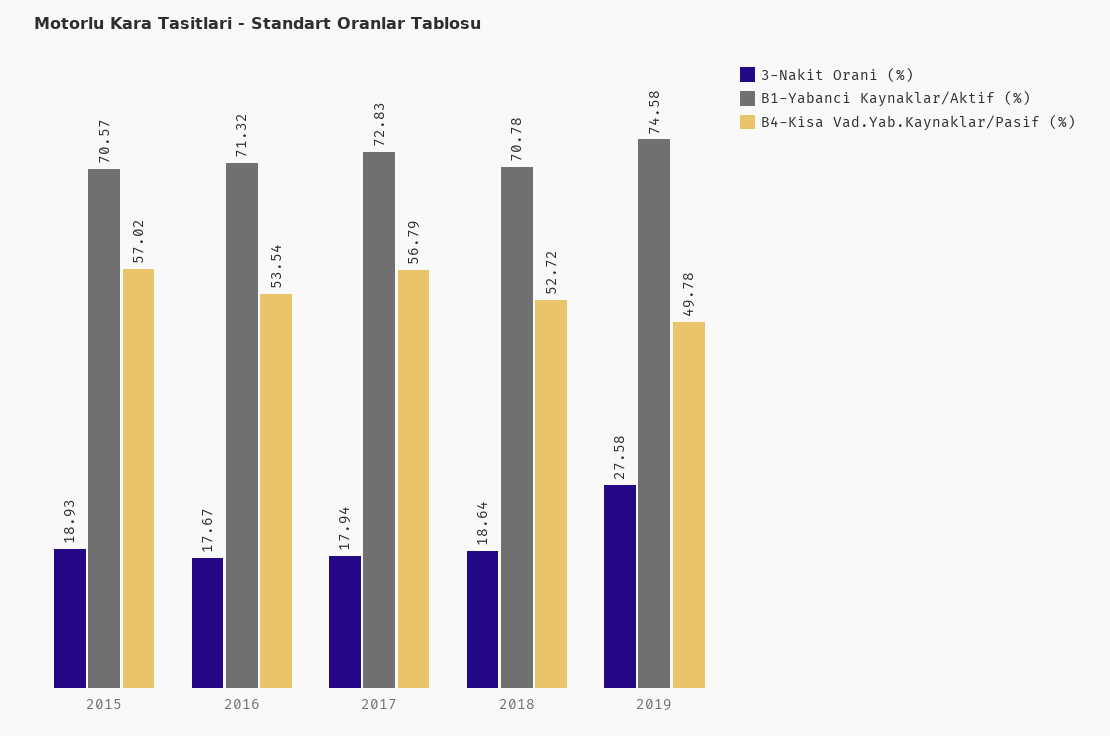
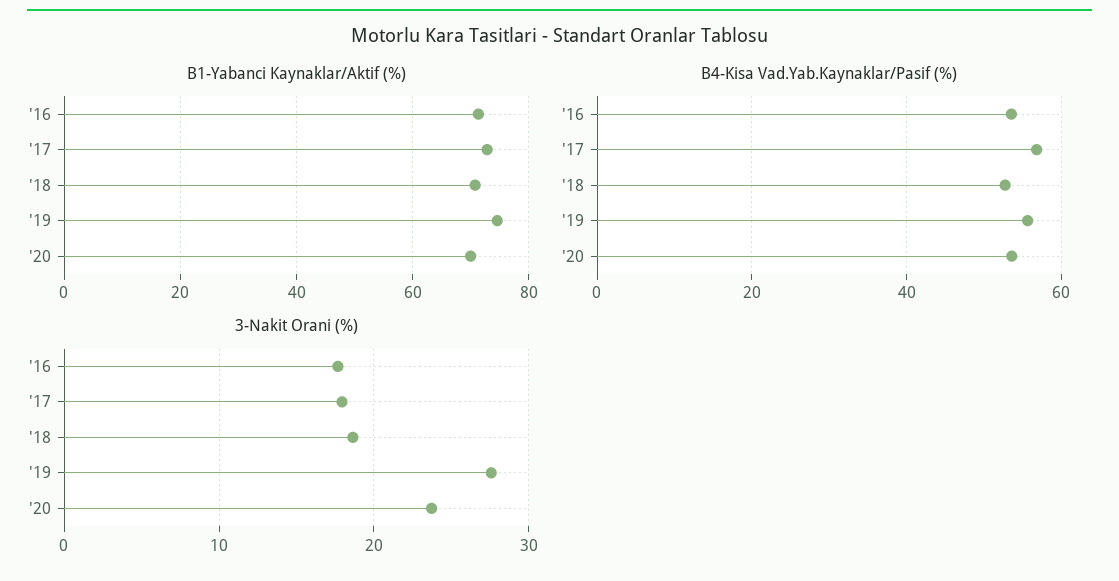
3-Nakit Orani (%), 2015: 18.93 -> none
B1-Yabanci Kaynaklar/Aktif (%), 2015: 70.57 -> none
B4-Kisa Vad.Yab.Kaynaklar/Pasif (%), 2015: 57.02 -> none
B4-Kisa Vad.Yab.Kaynaklar/Pasif (%), 2019: 49.78 -> 56
B1-Yabanci Kaynaklar/Aktif (%), '20: none -> 70
B4-Kisa Vad.Yab.Kaynaklar/Pasif (%), '20: none -> 54
3-Nakit Orani (%), '20: none -> 24

